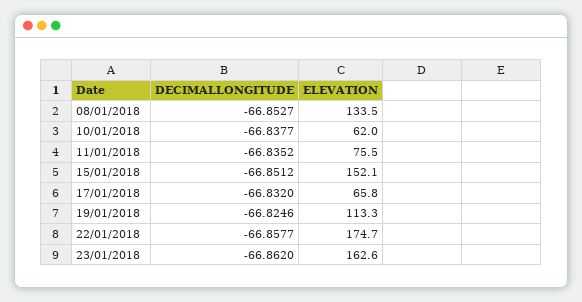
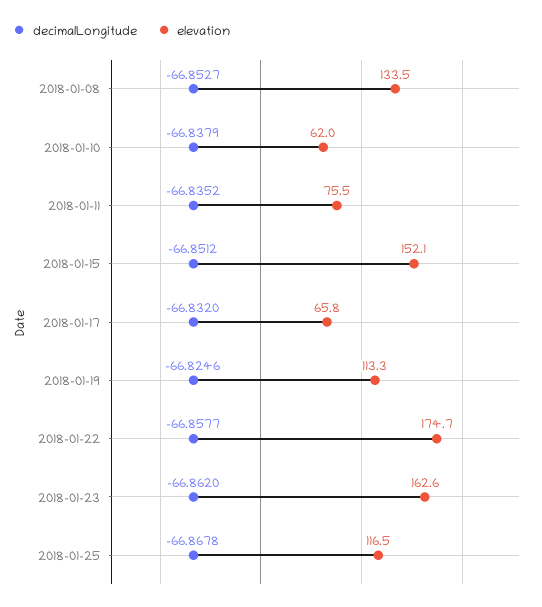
DECIMALLONGITUDE, 10/01/2018: -66.8377 -> -66.8379
DECIMALLONGITUDE, 2018-01-25: none -> -66.8678
ELEVATION, 2018-01-25: none -> 116.5

